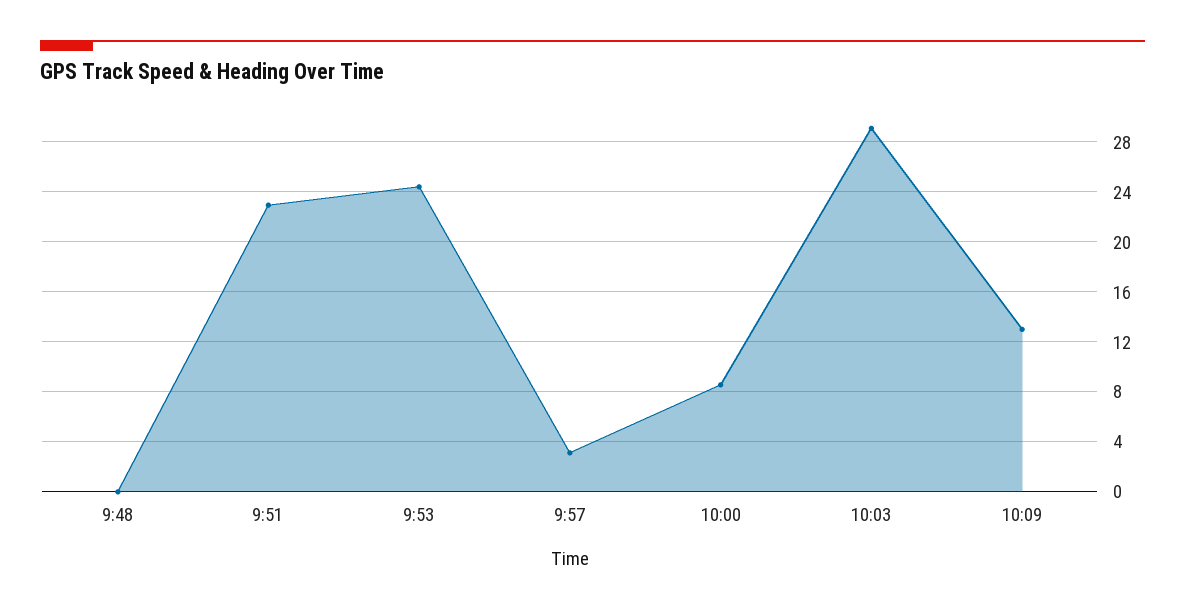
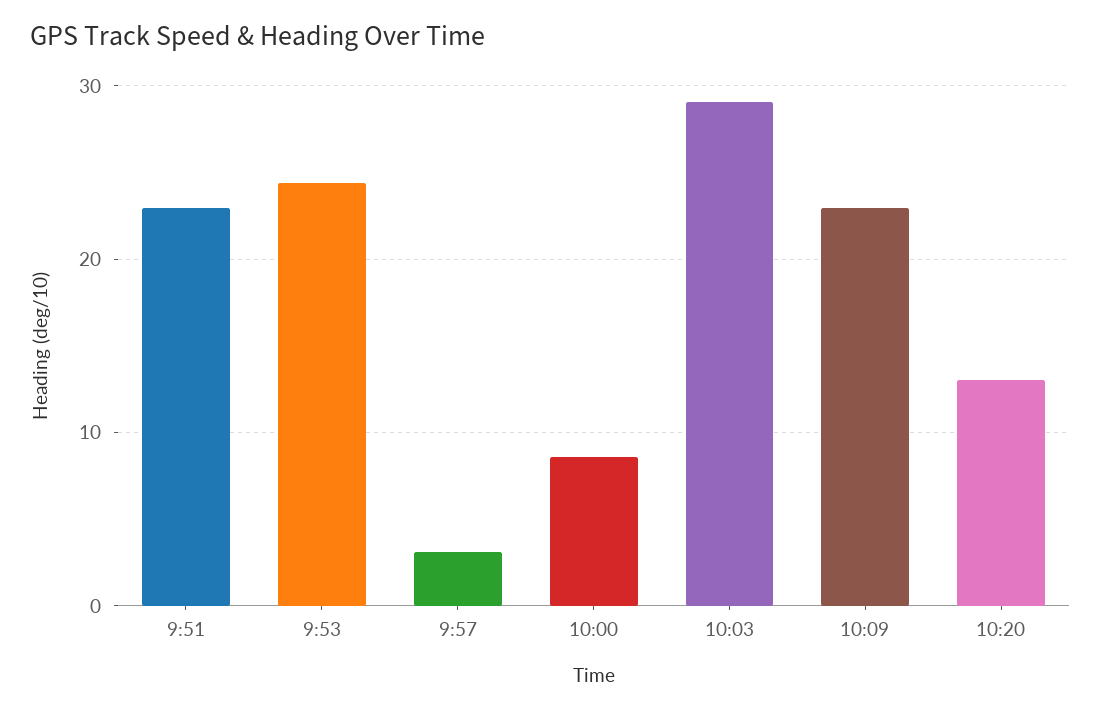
9:48: 0 -> none
10:09: 13 -> 23
10:20: none -> 13

